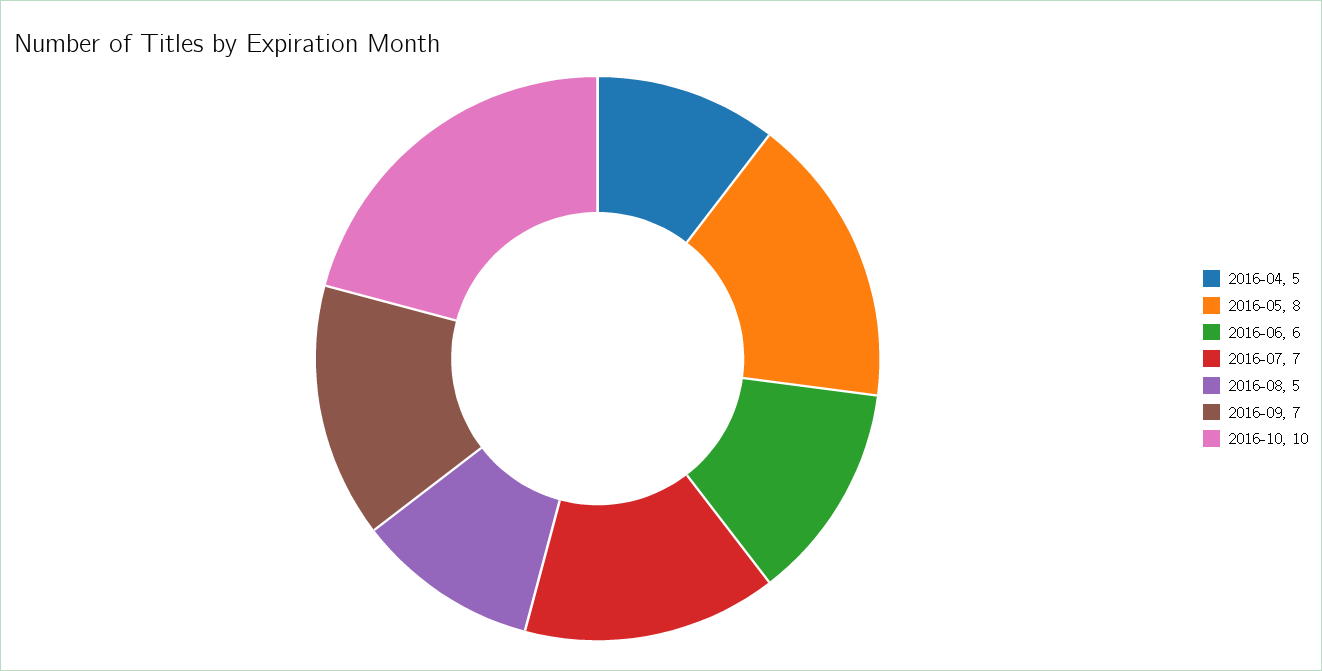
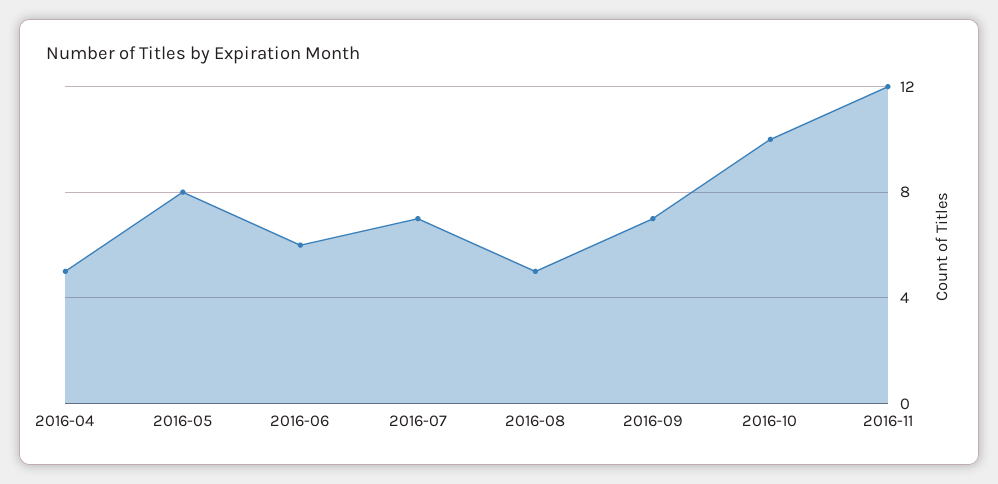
2016-11: none -> 12

